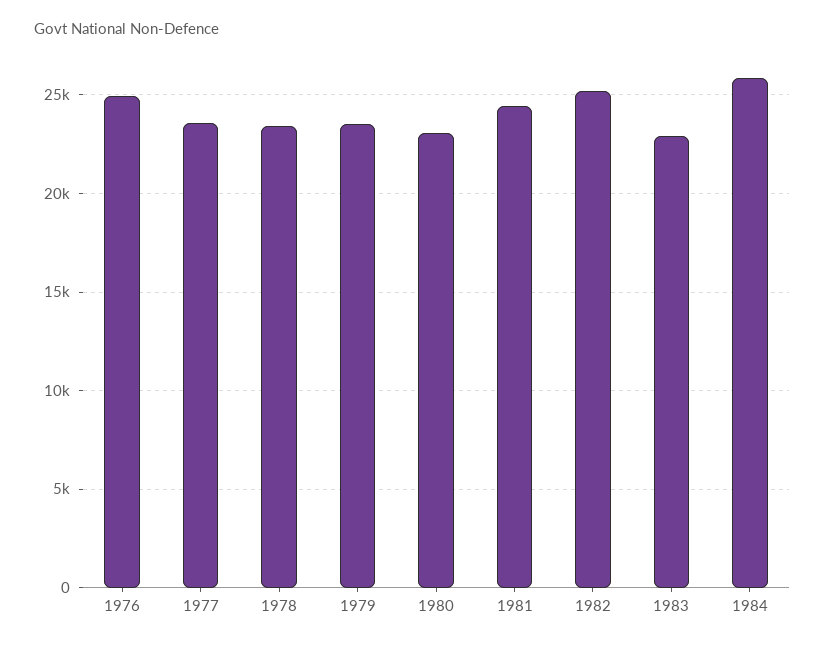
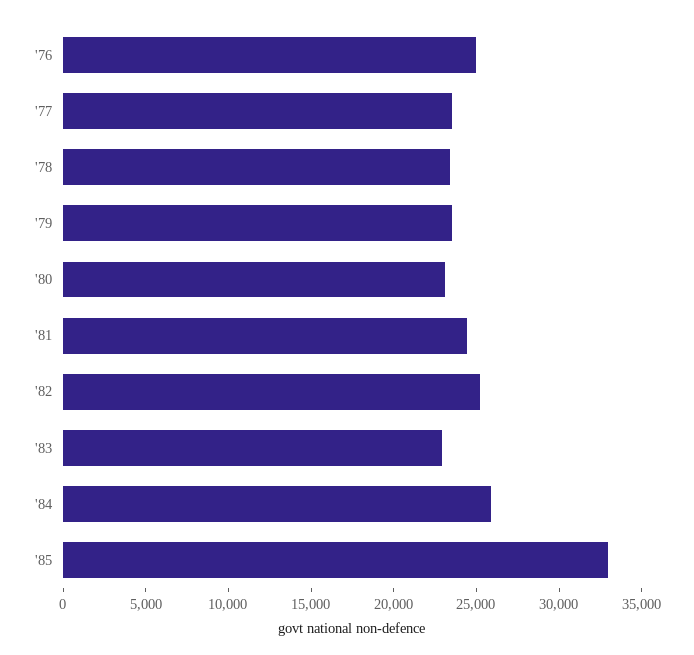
'85: none -> 33000

